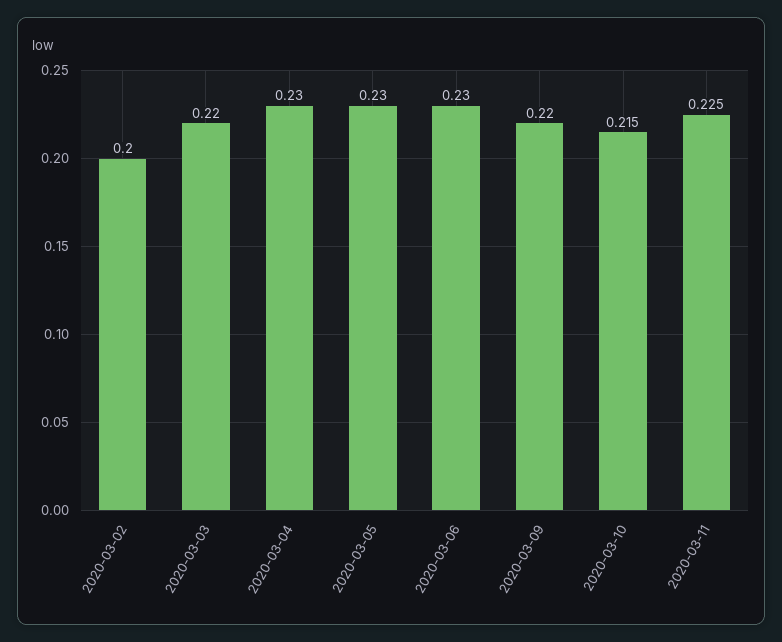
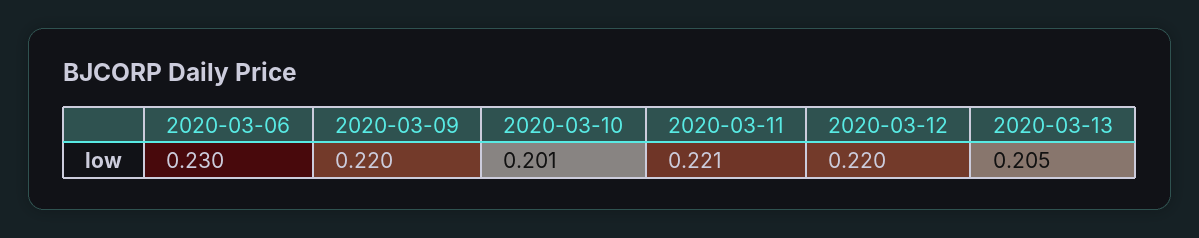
2020-03-02: 0.2 -> none
2020-03-03: 0.22 -> none
2020-03-04: 0.23 -> none
2020-03-05: 0.23 -> none
2020-03-10: 0.215 -> 0.201
2020-03-11: 0.225 -> 0.221
2020-03-12: none -> 0.22
2020-03-13: none -> 0.205

